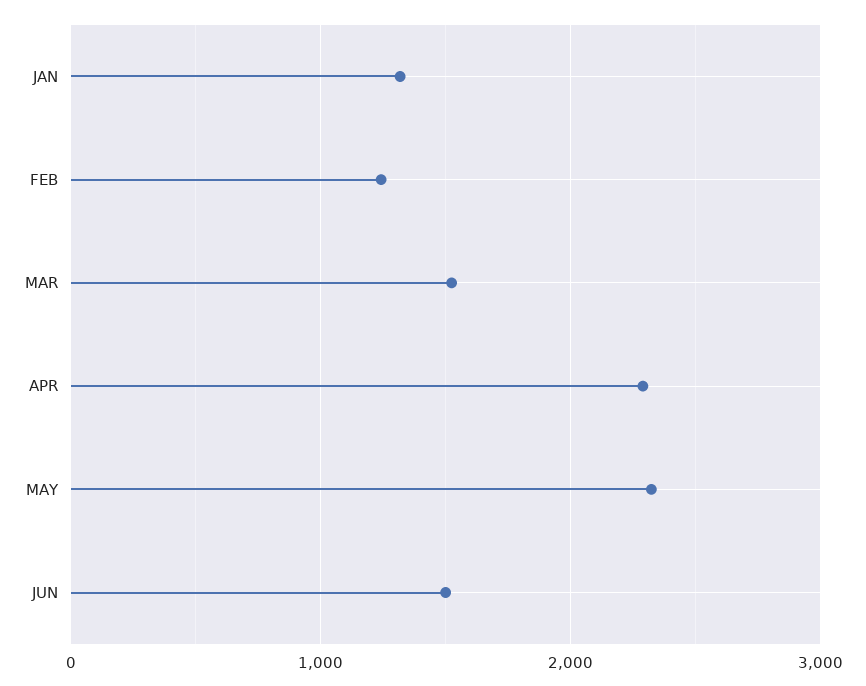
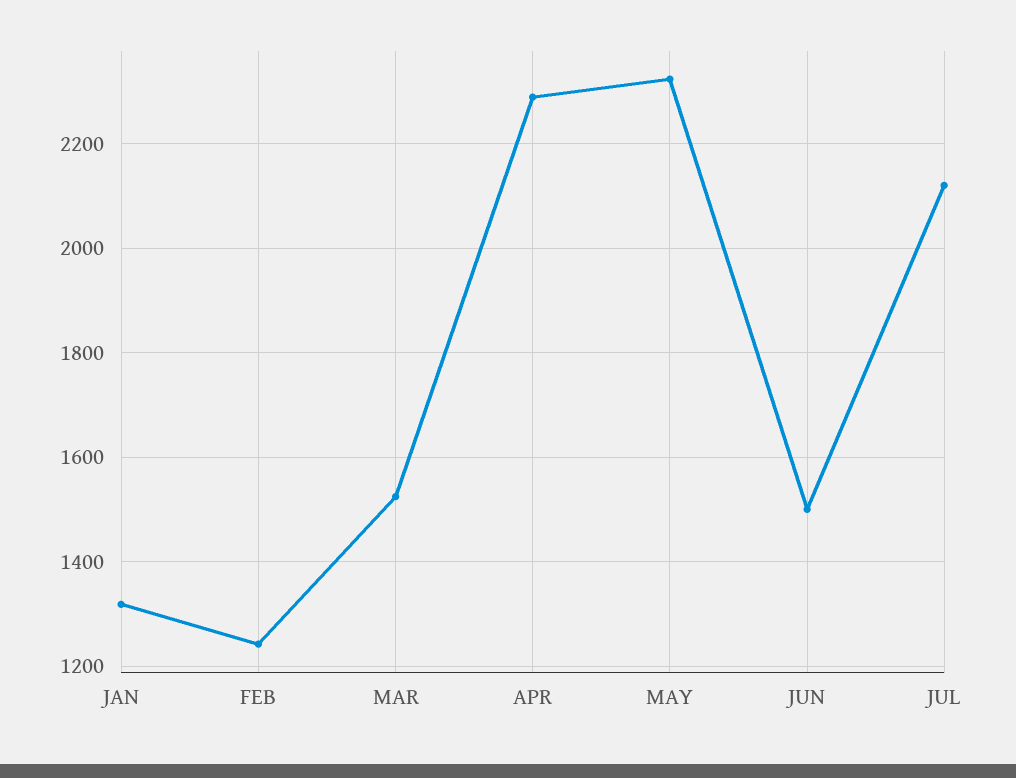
JUL: none -> 2120

